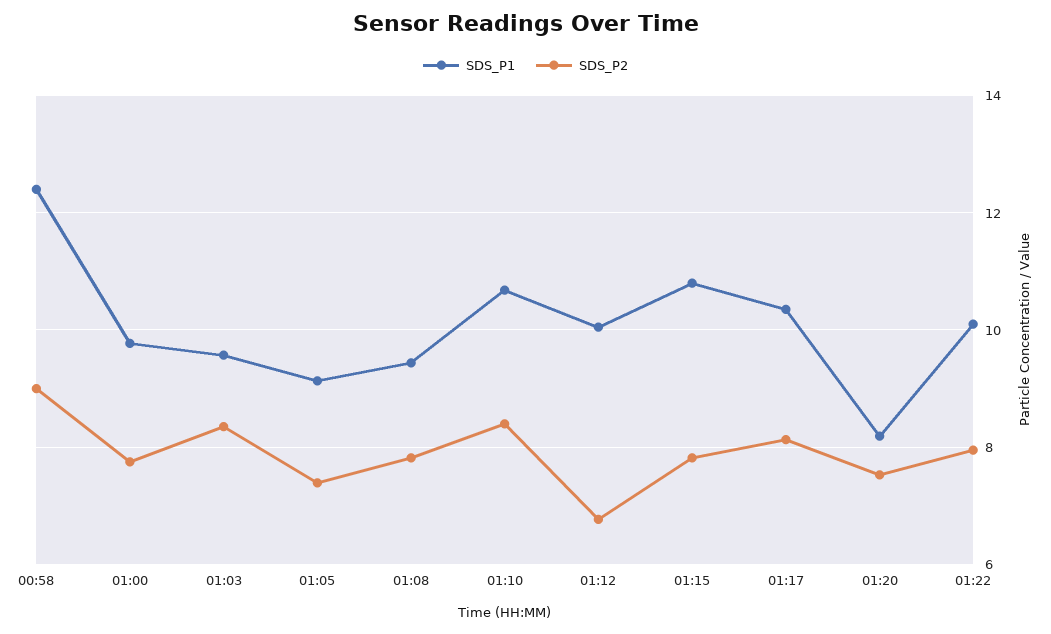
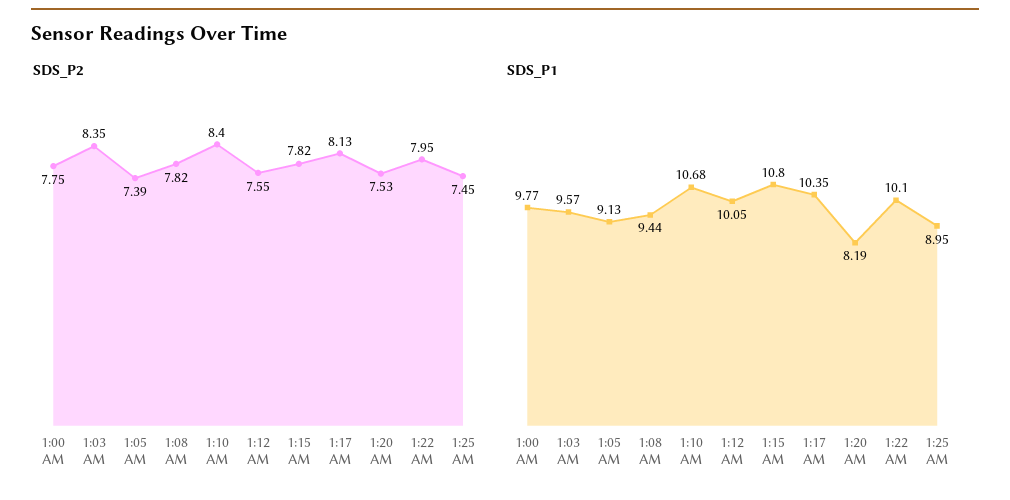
SDS_P1, 00:58: 12.4 -> none
SDS_P2, 00:58: 9 -> none
SDS_P2, 01:12: 6.8 -> 7.55
SDS_P2, 1:25 AM: none -> 7.45
SDS_P1, 1:25 AM: none -> 8.95

